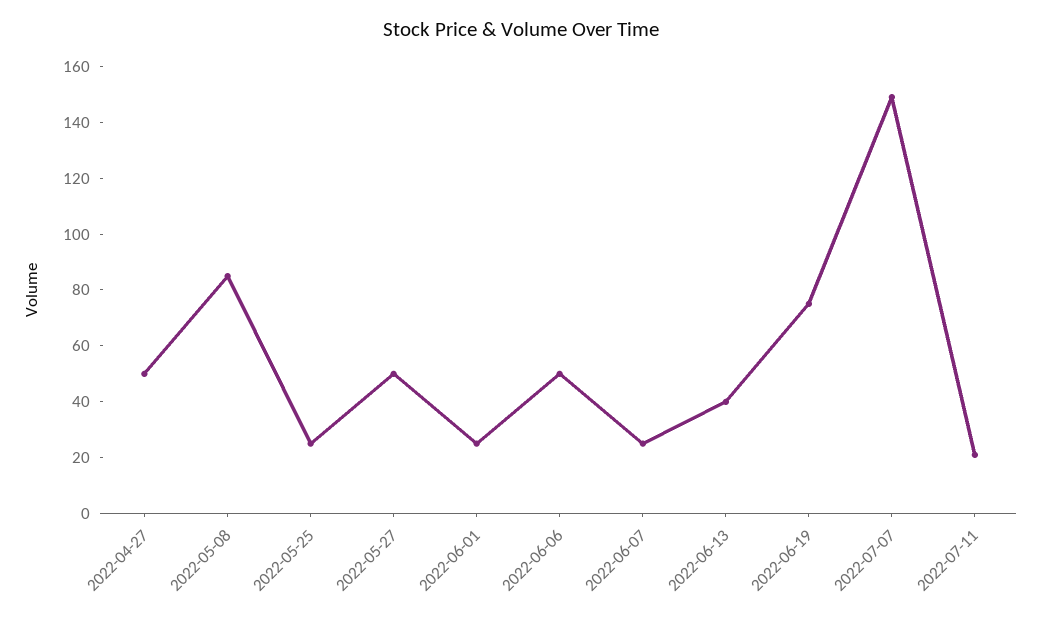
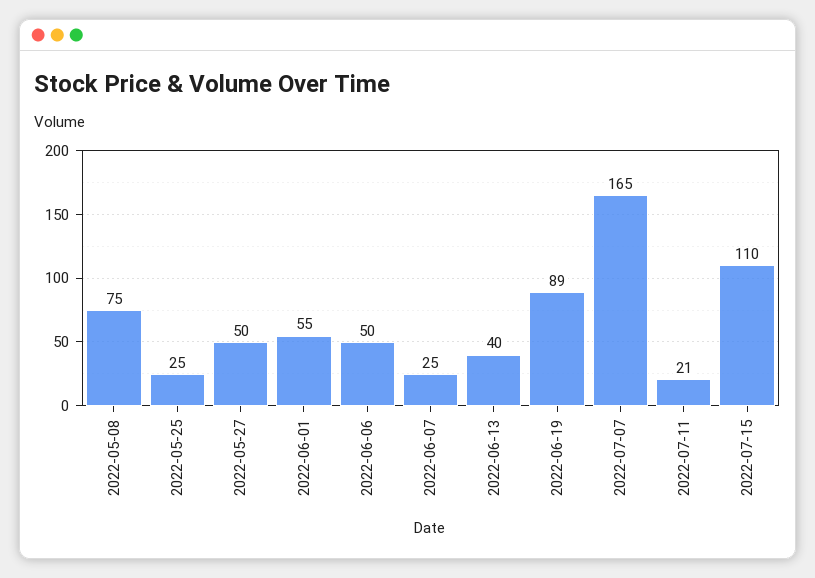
2022-04-27: 50 -> none
2022-05-08: 85 -> 75
2022-06-01: 25 -> 55
2022-06-19: 75 -> 89
2022-07-07: 150 -> 165
2022-07-15: none -> 110

